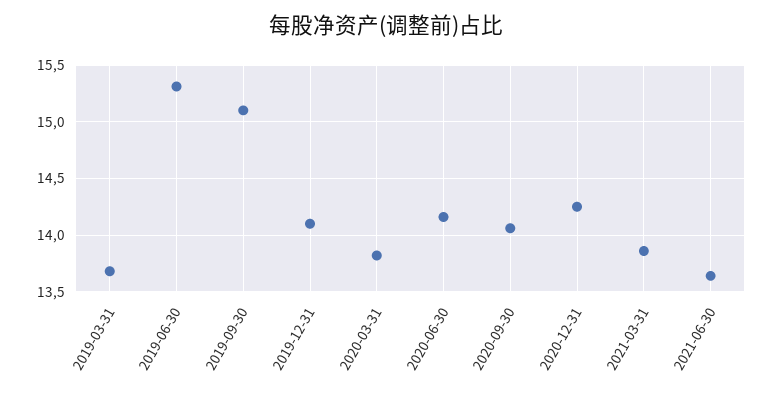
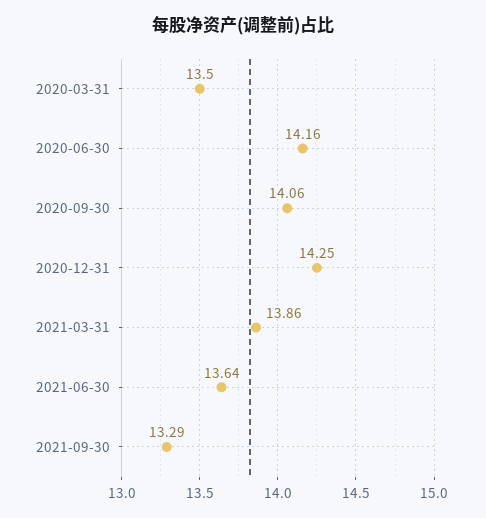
2019-03-31: 13.7 -> none
2019-06-30: 15.3 -> none
2019-09-30: 15.1 -> none
2019-12-31: 14.1 -> none
2020-03-31: 13.8 -> 13.5
2021-09-30: none -> 13.29

